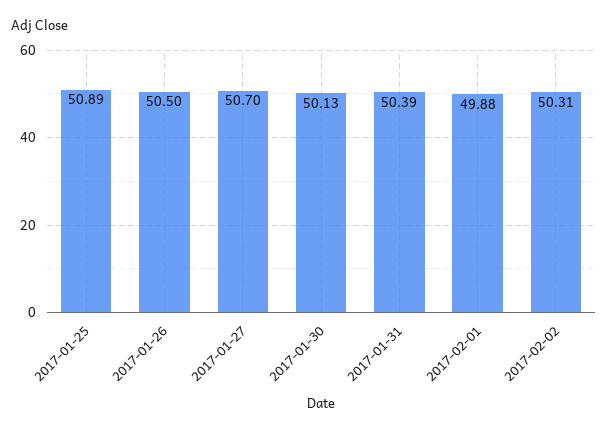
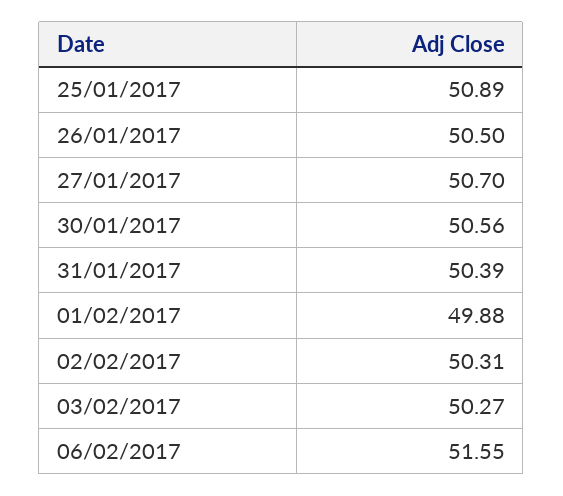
2017-01-30: 50.13 -> 50.56
03/02/2017: none -> 50.27
06/02/2017: none -> 51.55

